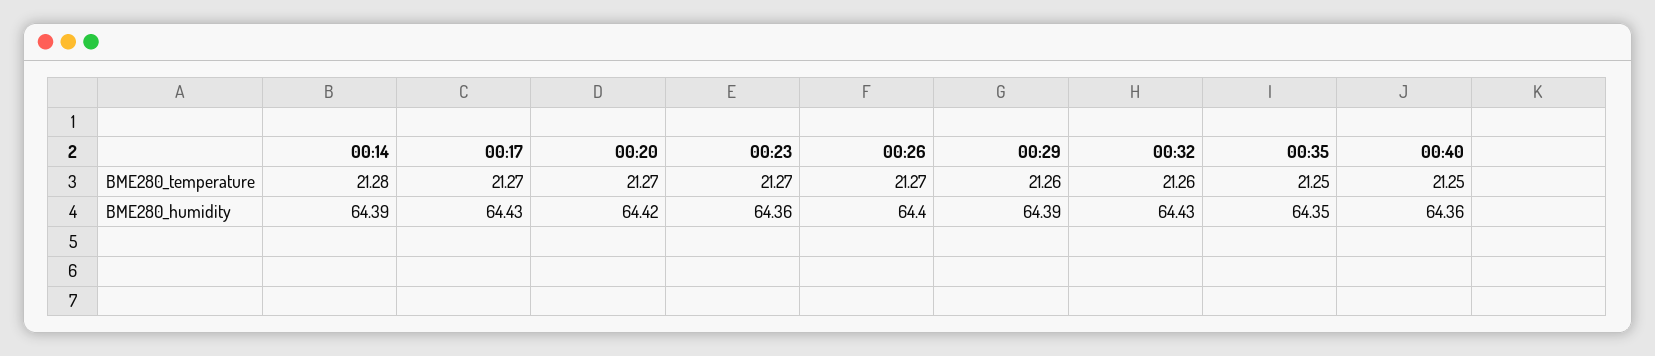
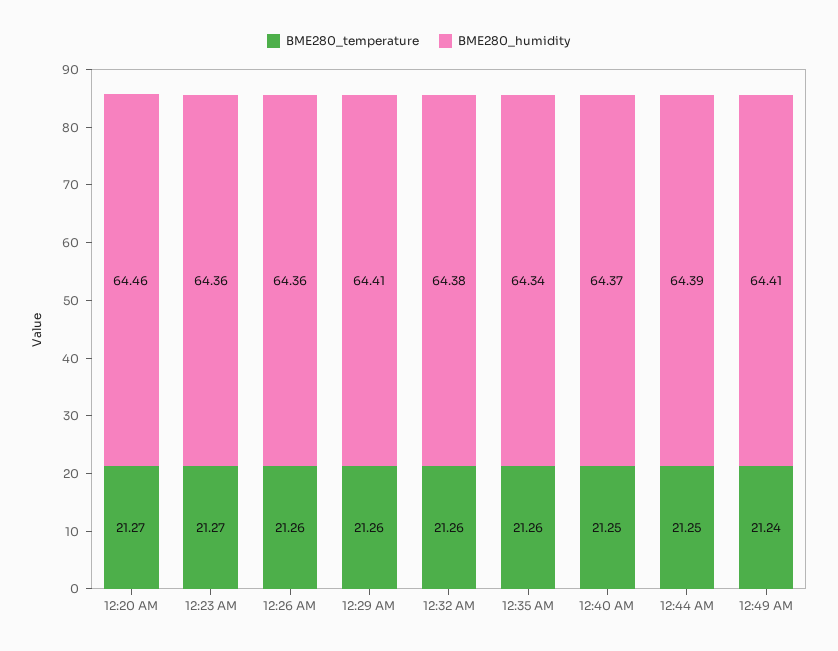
BME280_temperature, 00:14: 21.28 -> none
BME280_temperature, 00:17: 21.27 -> none
BME280_temperature, 00:26: 21.27 -> 21.26
BME280_temperature, 00:35: 21.25 -> 21.26
BME280_humidity, 00:14: 64.39 -> none
BME280_humidity, 00:17: 64.43 -> none
BME280_humidity, 00:20: 64.42 -> 64.46
BME280_humidity, 00:26: 64.4 -> 64.36
BME280_humidity, 00:29: 64.39 -> 64.41
BME280_humidity, 00:32: 64.43 -> 64.38
BME280_humidity, 00:35: 64.35 -> 64.34
BME280_humidity, 00:40: 64.36 -> 64.37
BME280_temperature, 12:44 AM: none -> 21.25
BME280_humidity, 12:44 AM: none -> 64.39
BME280_temperature, 12:49 AM: none -> 21.24
BME280_humidity, 12:49 AM: none -> 64.41

